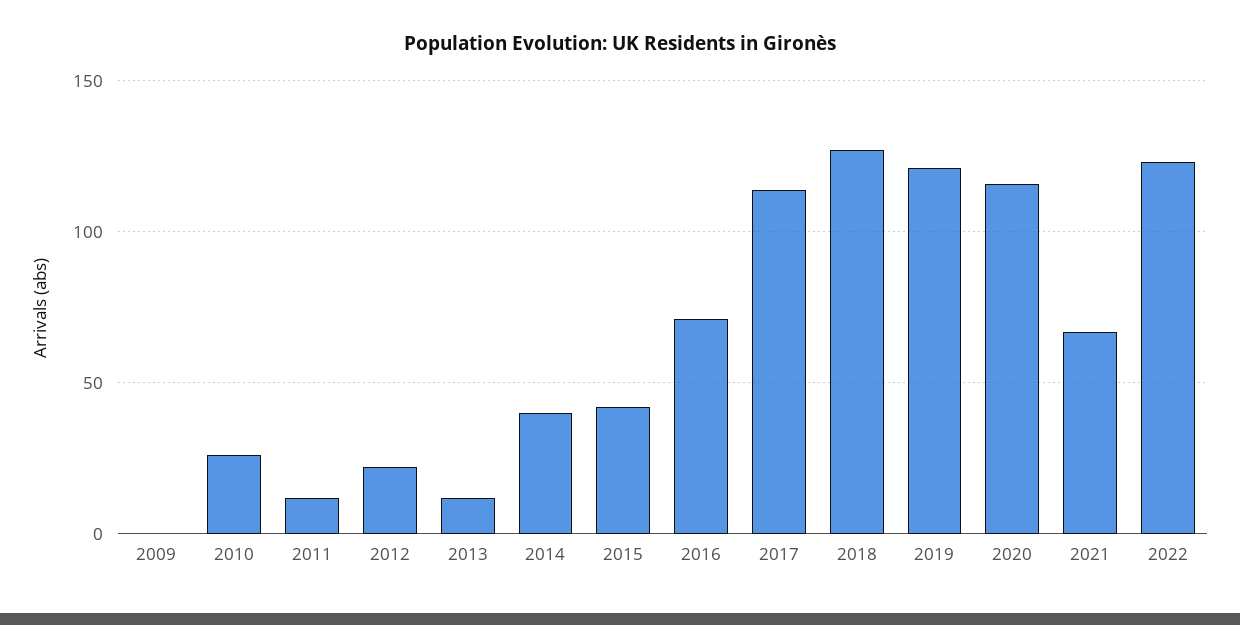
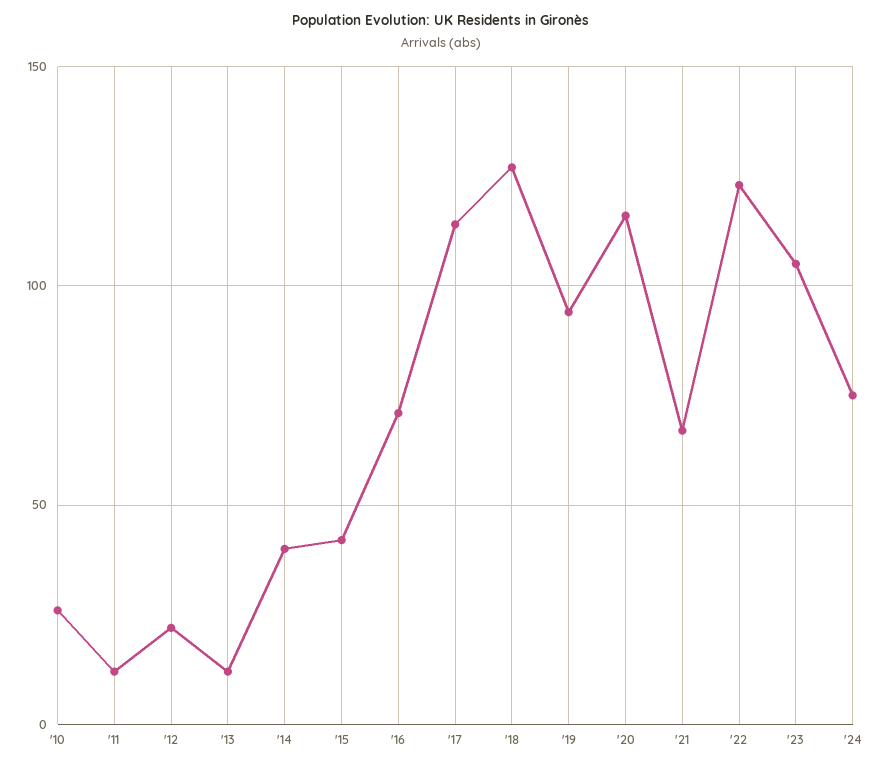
2009: 0 -> none
2019: 120 -> 95
'23: none -> 105
'24: none -> 75

